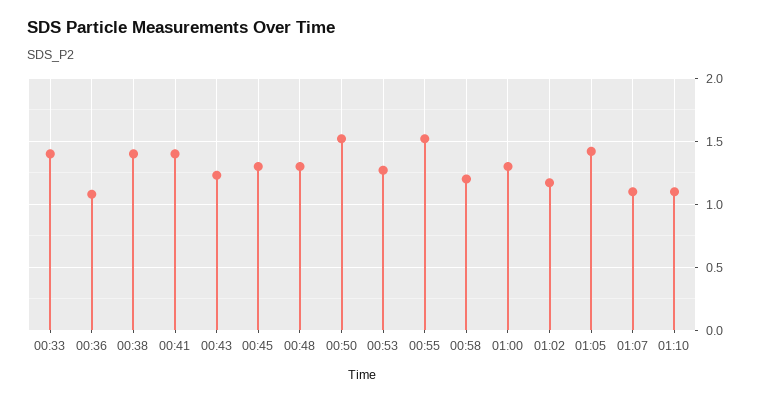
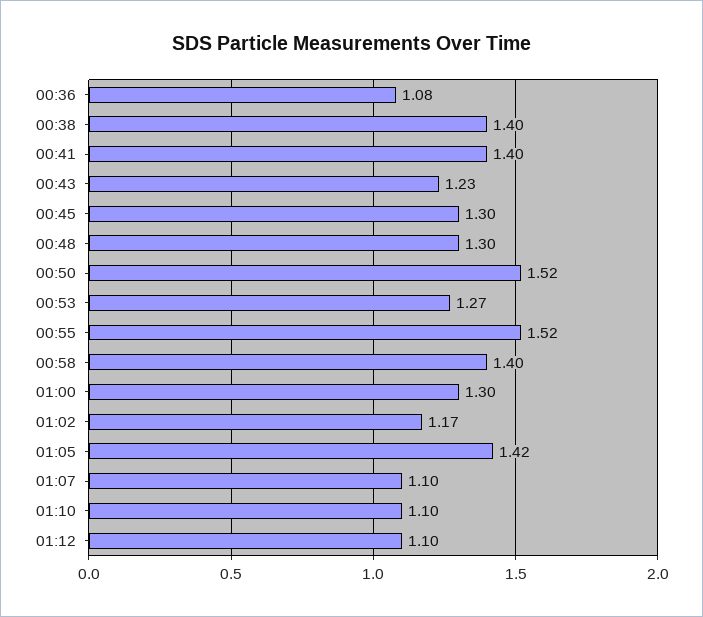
00:33: 1.4 -> none
00:58: 1.2 -> 1.4
01:12: none -> 1.1

